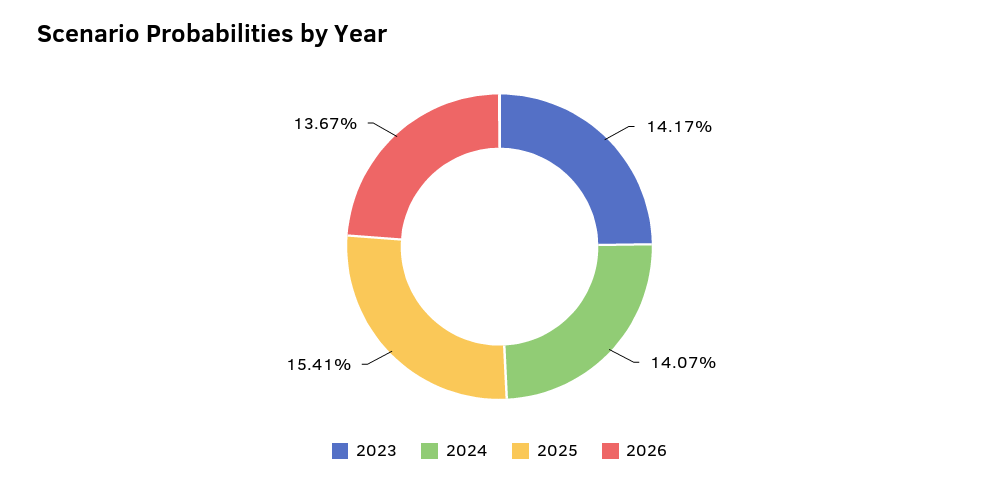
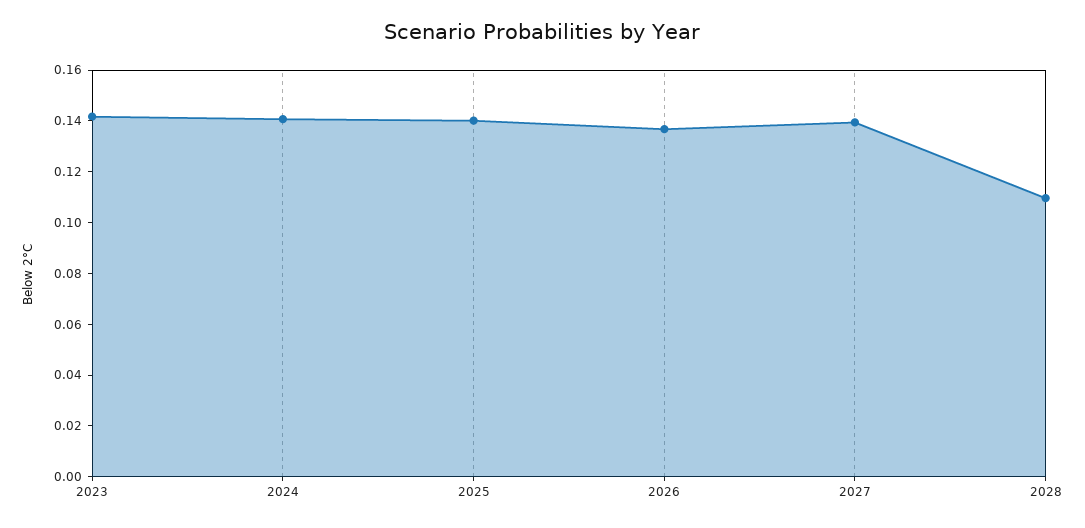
2025: 0.1541 -> 0.14
2027: none -> 0.14
2028: none -> 0.11

